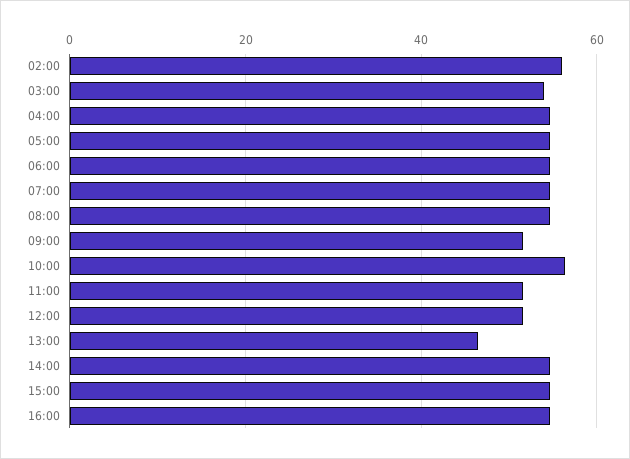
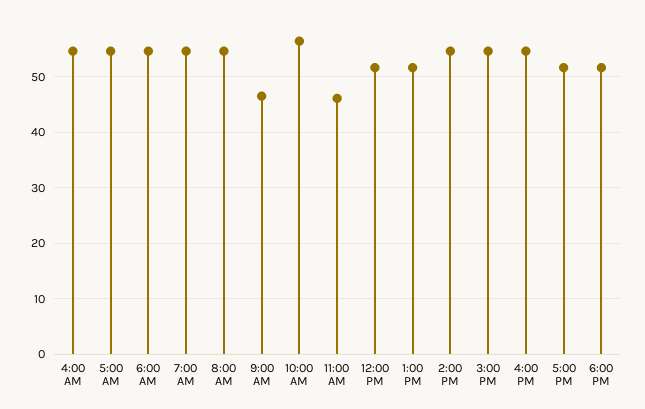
02:00: 56 -> none
03:00: 54 -> none
09:00: 52 -> 46
11:00: 52 -> 46
13:00: 46 -> 52
5:00 PM: none -> 52
6:00 PM: none -> 52

